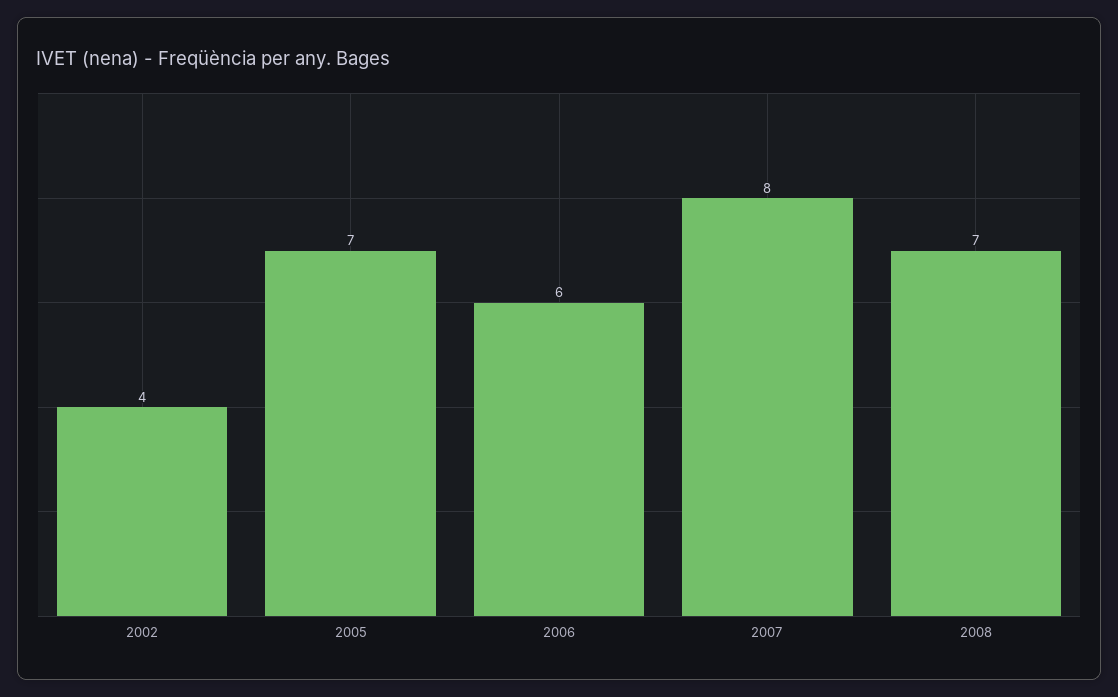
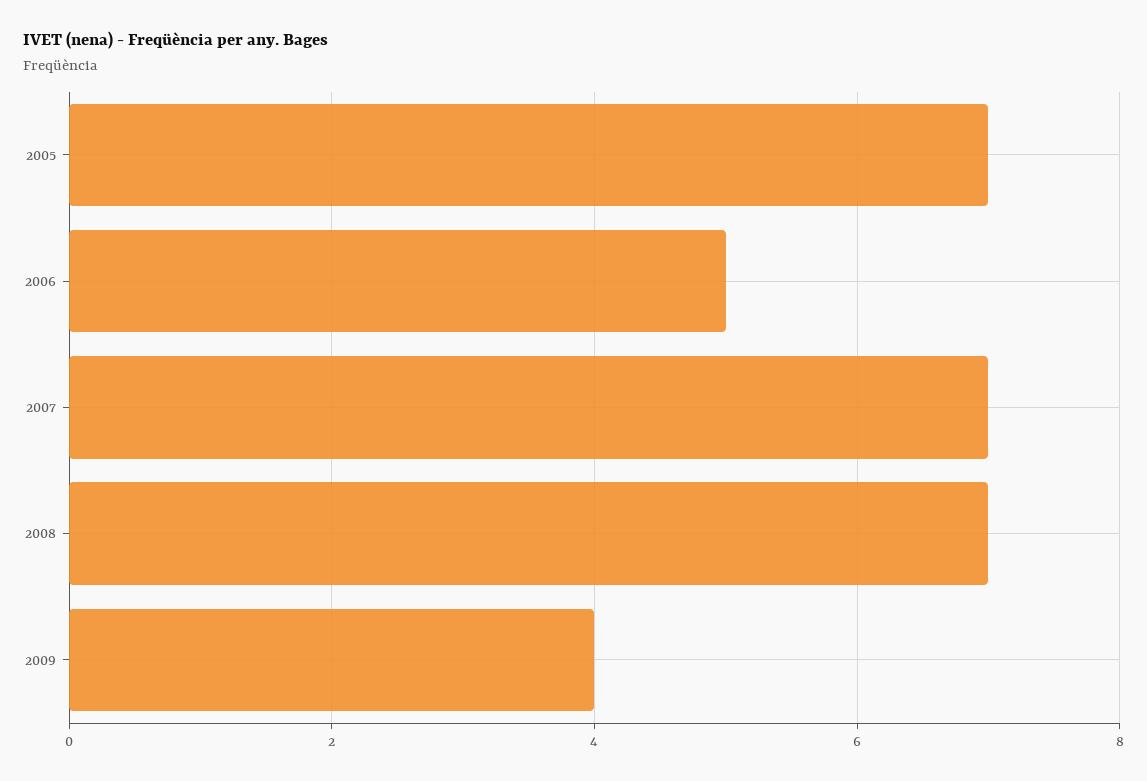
2002: 4 -> none
2006: 6 -> 5
2007: 8 -> 7
2009: none -> 4

